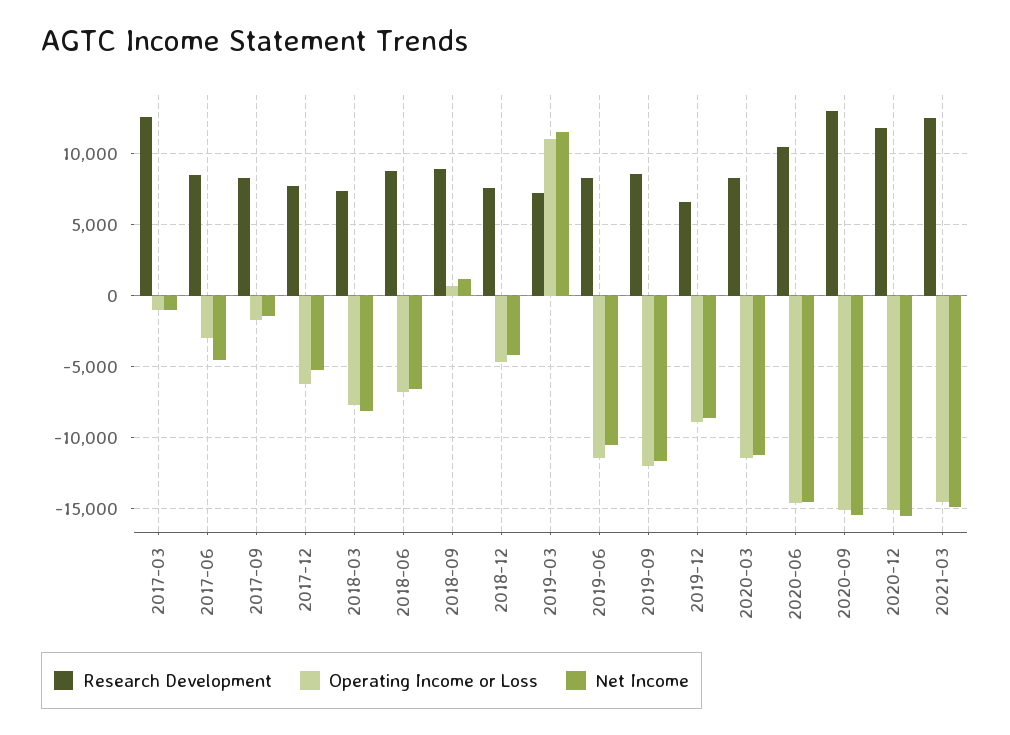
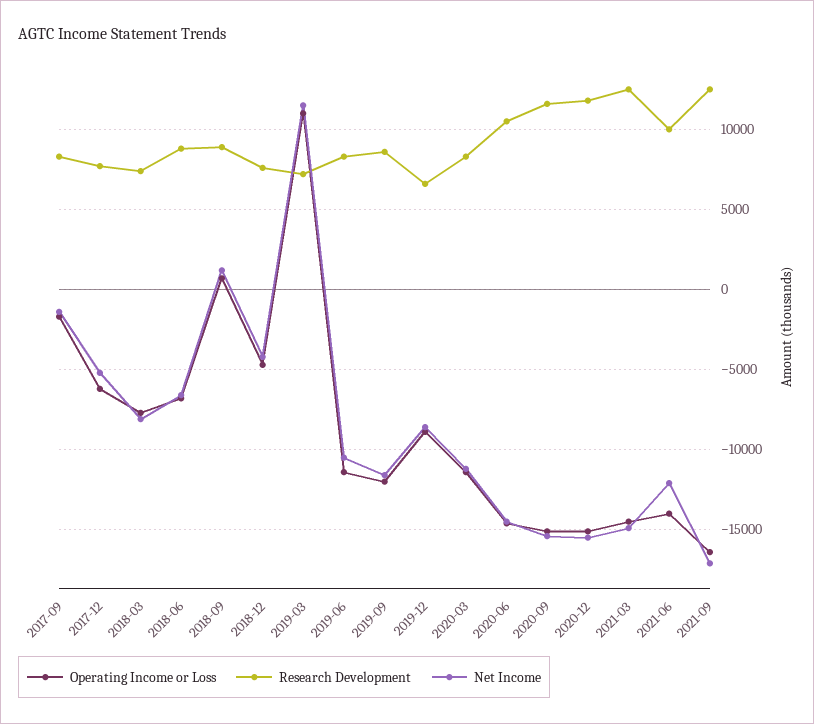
Research Development, 2017-03: 12500 -> none
Operating Income or Loss, 2017-03: -1000 -> none
Net Income, 2017-03: -1000 -> none
Research Development, 2017-06: 8500 -> none
Operating Income or Loss, 2017-06: -3000 -> none
Net Income, 2017-06: -4500 -> none
Research Development, 2020-09: 13000 -> 11500
Operating Income or Loss, 2021-06: none -> -14000
Research Development, 2021-06: none -> 10000
Net Income, 2021-06: none -> -12000
Operating Income or Loss, 2021-09: none -> -16500
Research Development, 2021-09: none -> 12500
Net Income, 2021-09: none -> -17000

